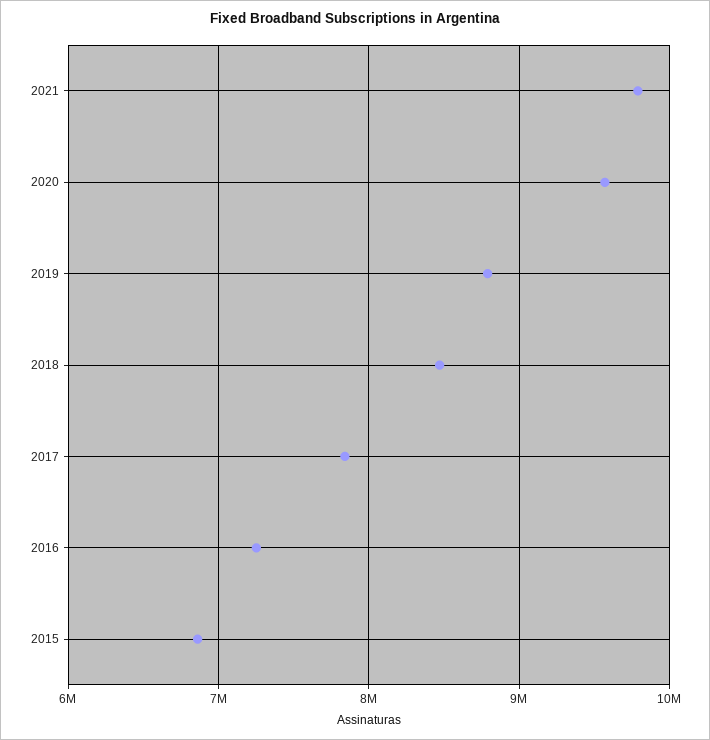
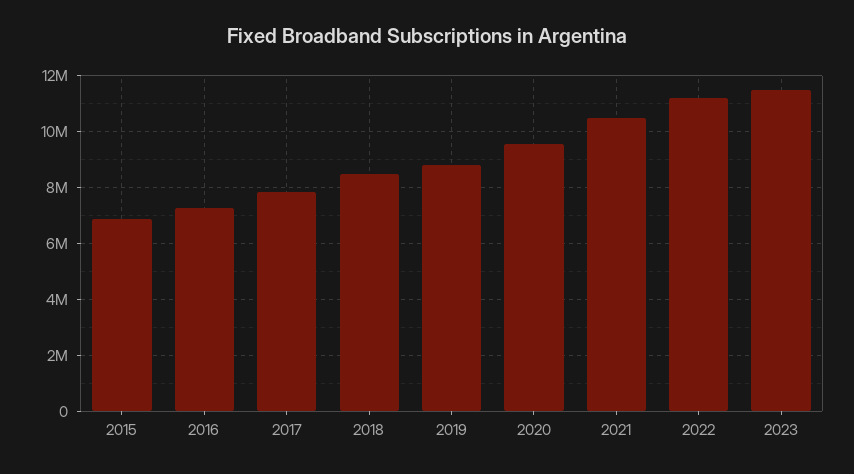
2021: 9800000 -> 10500000
2022: none -> 11250000
2023: none -> 11500000

